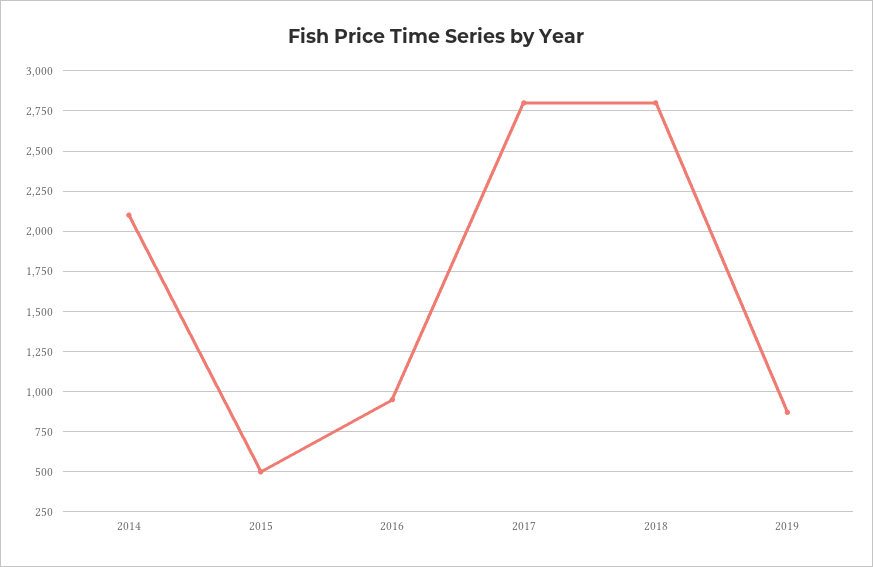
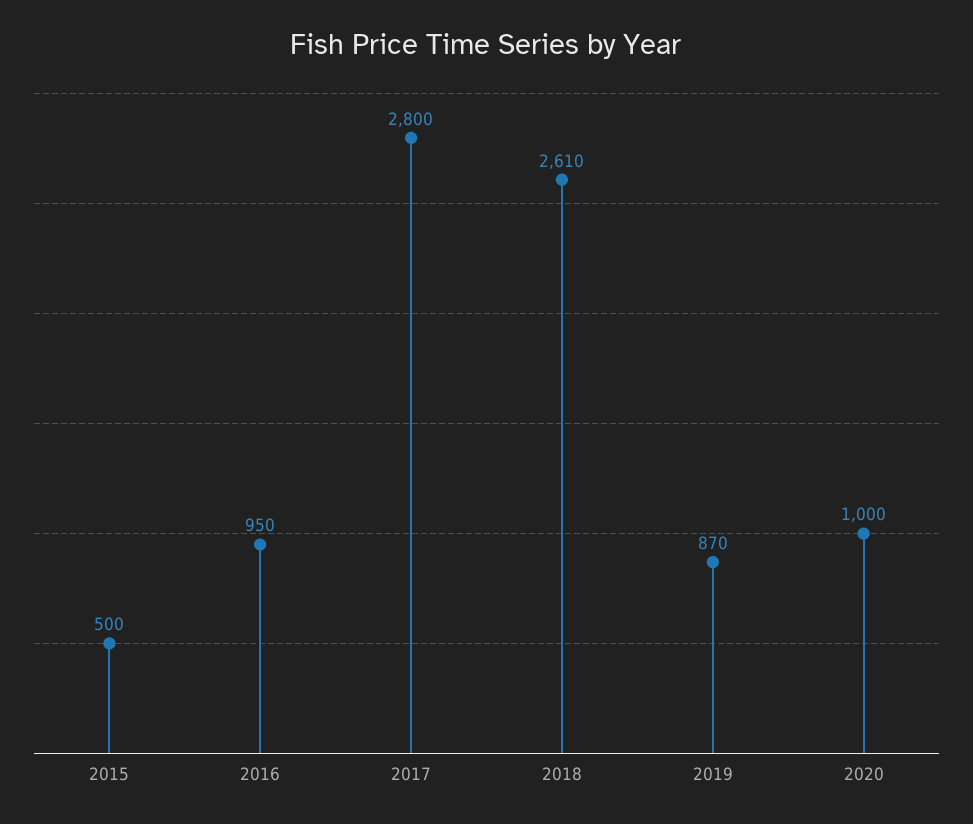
2014: 2100 -> none
2018: 2800 -> 2610
2020: none -> 1000

